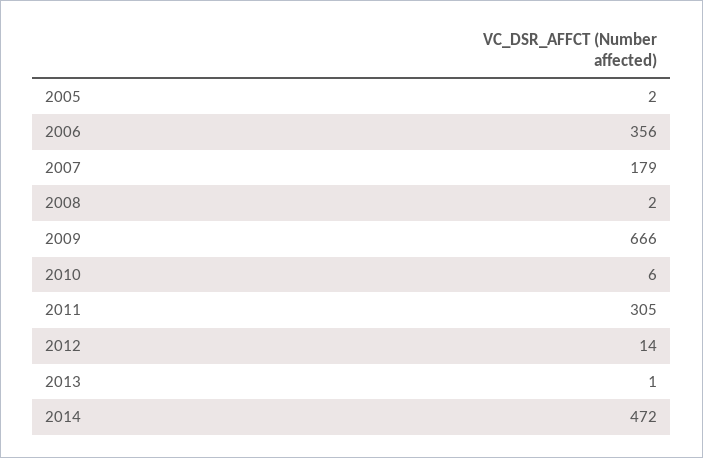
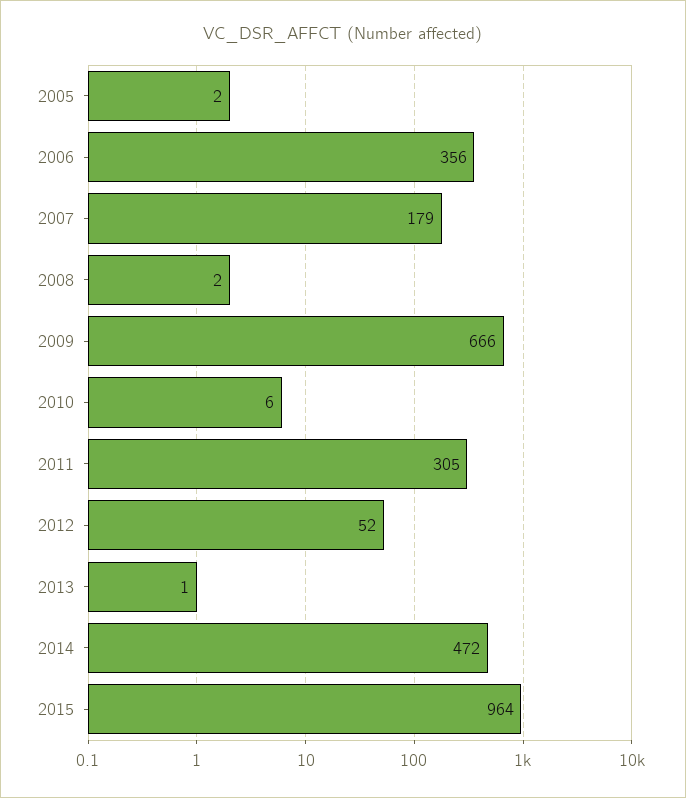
2012: 14 -> 52
2015: none -> 964

